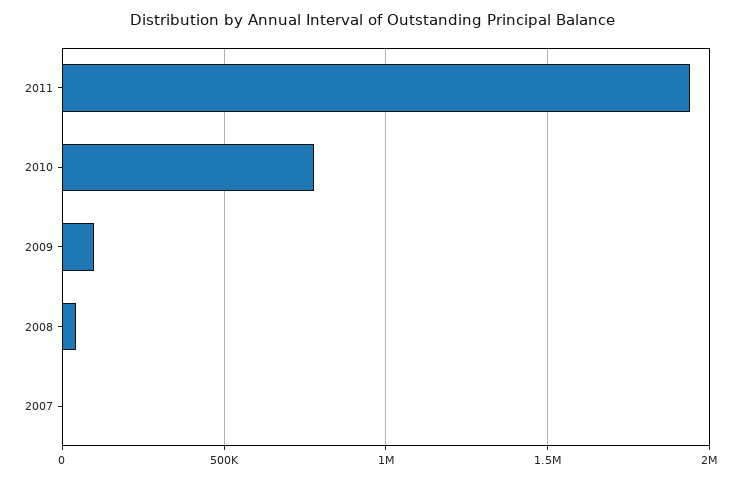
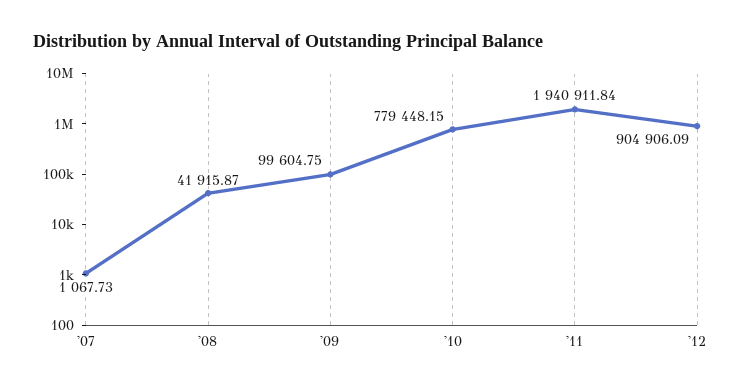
'12: none -> 904906.09

